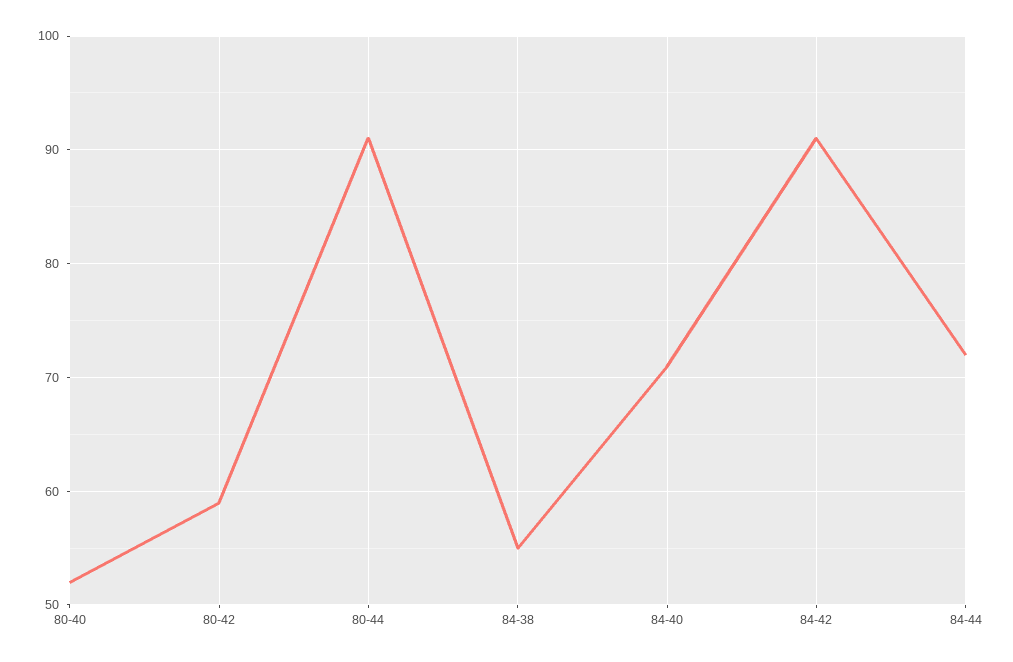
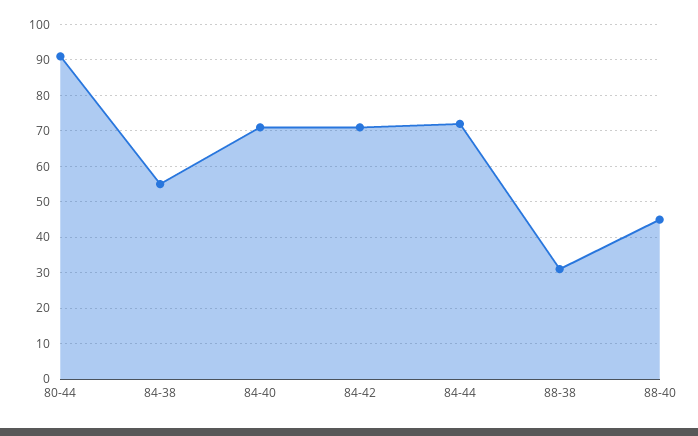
80-40: 52 -> none
80-42: 59 -> none
84-42: 91 -> 70
88-38: none -> 30
88-40: none -> 45

